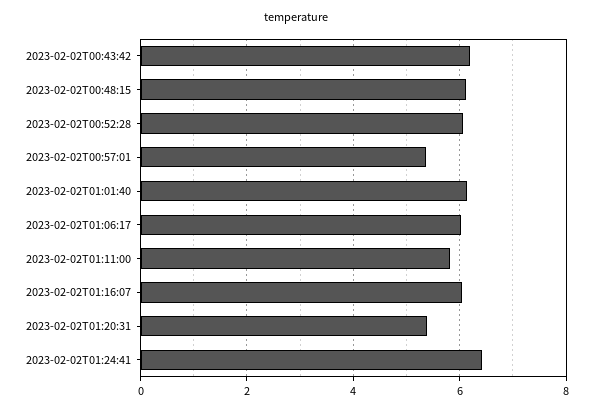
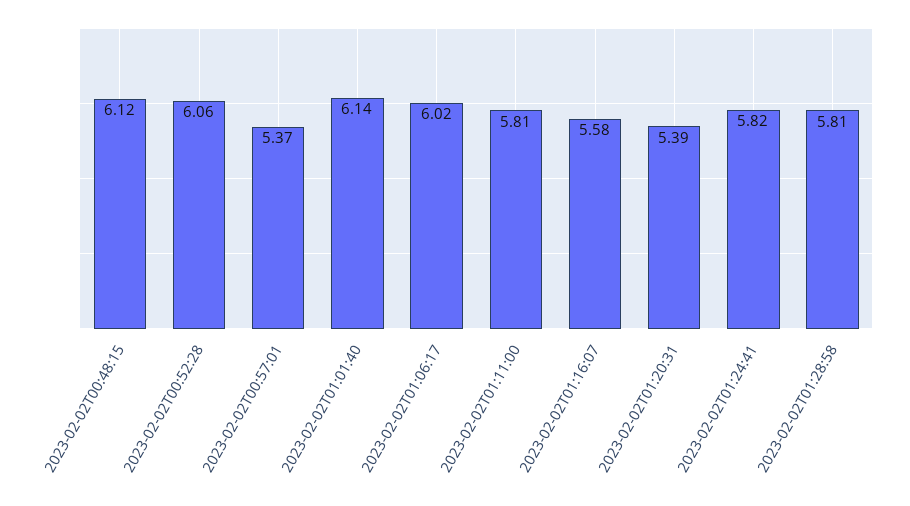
2023-02-02T00:43:42: 6.2 -> none
2023-02-02T01:16:07: 6 -> 5.58
2023-02-02T01:24:41: 6.4 -> 5.82
2023-02-02T01:28:58: none -> 5.81

